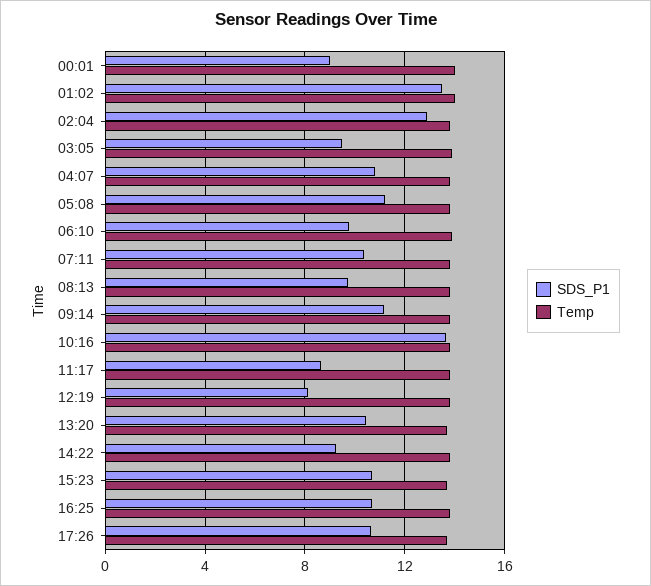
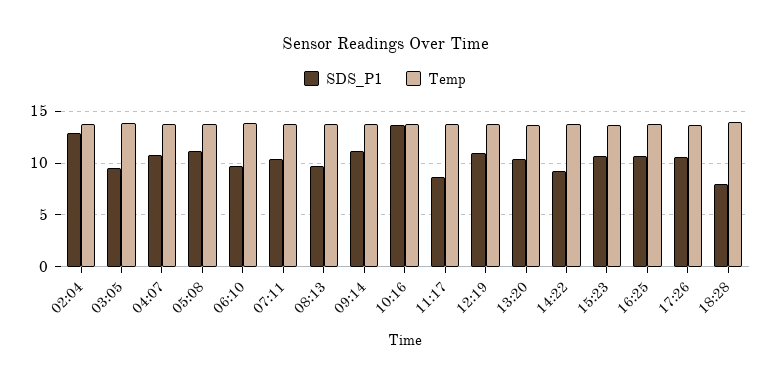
SDS_P1, 00:01: 9 -> none
Temp, 00:01: 14 -> none
SDS_P1, 01:02: 13.5 -> none
Temp, 01:02: 14 -> none
SDS_P1, 12:19: 8 -> 11
SDS_P1, 18:28: none -> 8
Temp, 18:28: none -> 14

